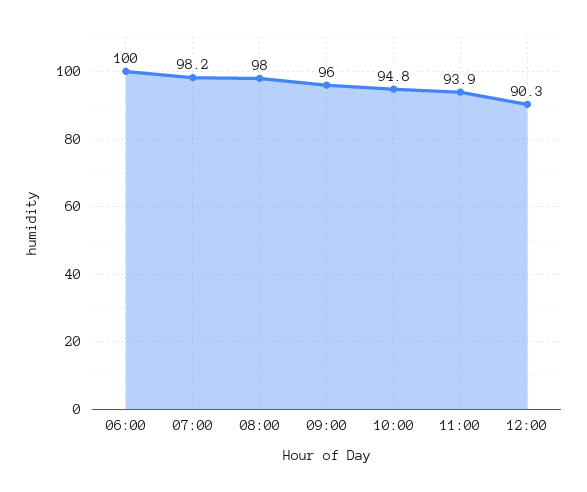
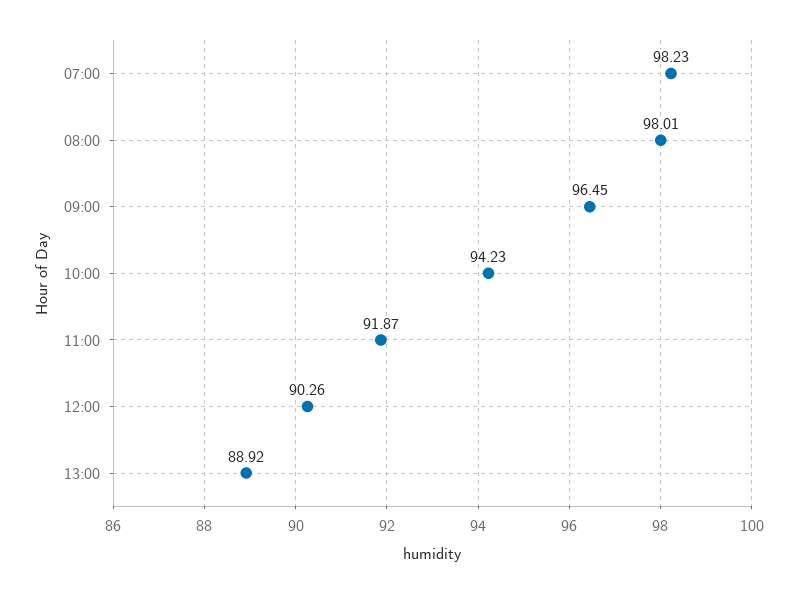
06:00: 100 -> none
09:00: 96 -> 96.45
10:00: 94.8 -> 94.23
11:00: 93.9 -> 91.87
13:00: none -> 88.92

